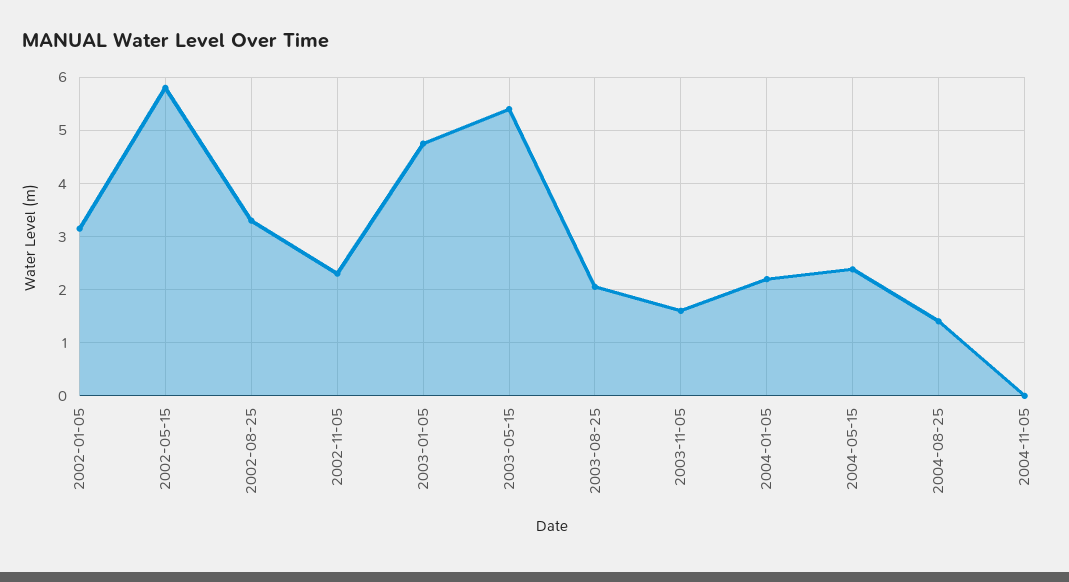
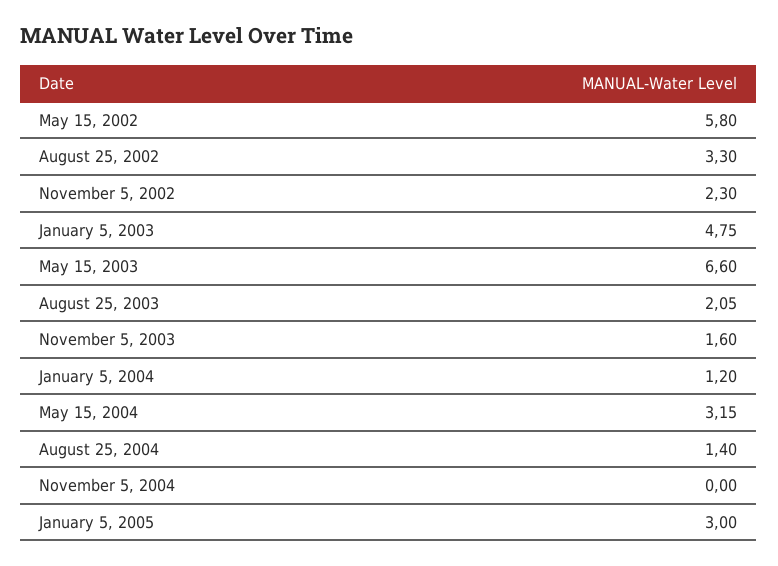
2002-01-05: 3.2 -> none
2003-05-15: 5.4 -> 6.6
2004-01-05: 2.2 -> 1.2
2004-05-15: 2.4 -> 3.15
January 5, 2005: none -> 3

